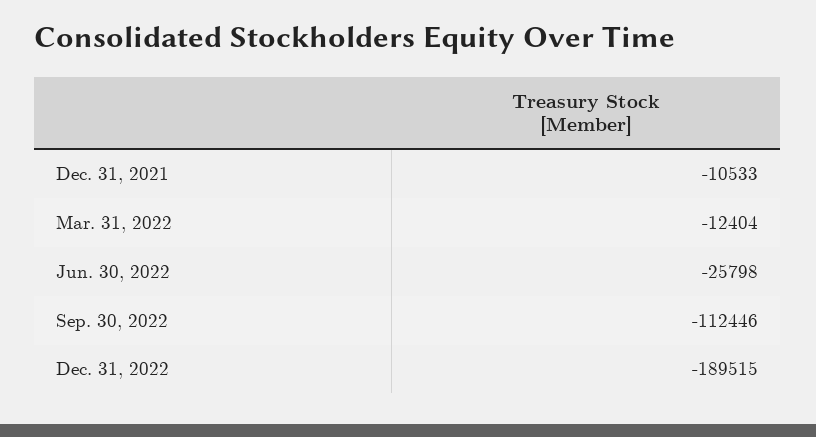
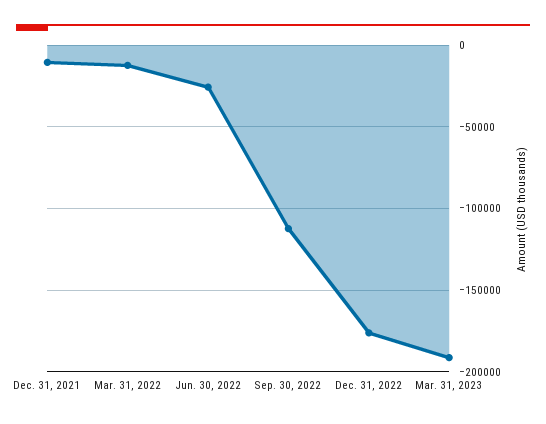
Dec. 31, 2022: -189515 -> -175000
Mar. 31, 2023: none -> -190000

